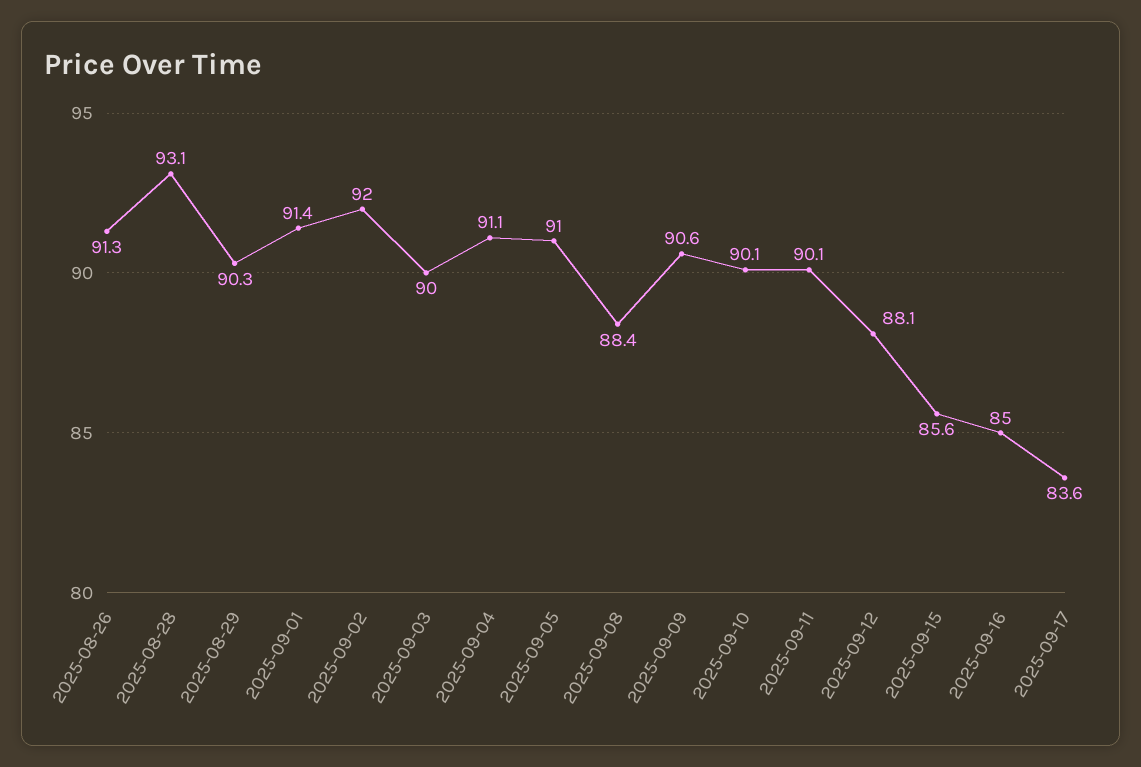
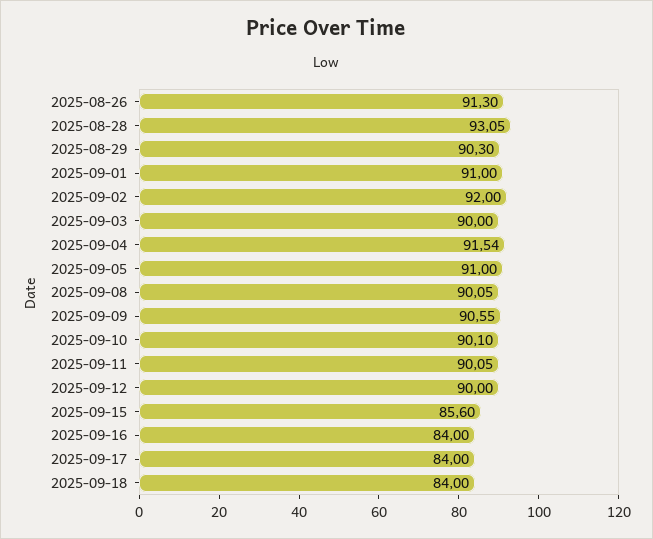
2025-09-01: 91.4 -> 91
2025-09-04: 91.1 -> 91.54
2025-09-08: 88.4 -> 90.05
2025-09-12: 88.1 -> 90
2025-09-16: 85 -> 84
2025-09-17: 83.6 -> 84
2025-09-18: none -> 84

